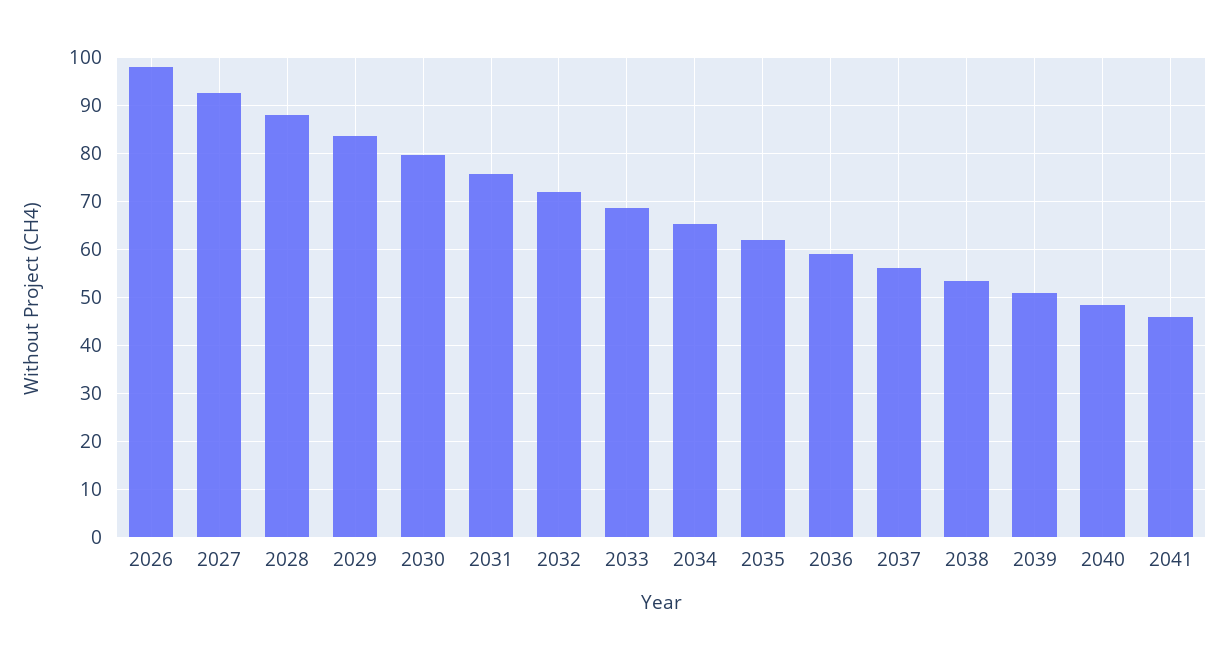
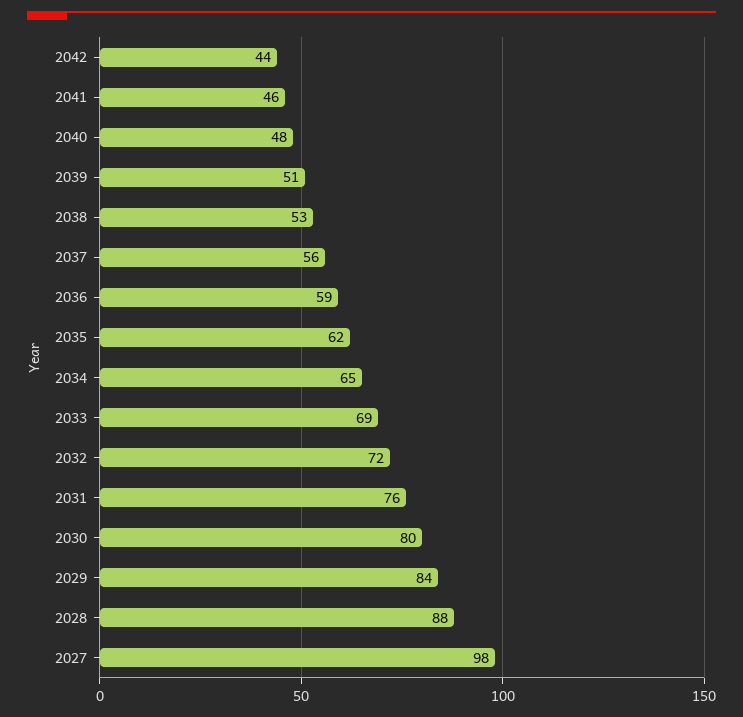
2026: 98 -> none
2027: 92 -> 98
2042: none -> 44

